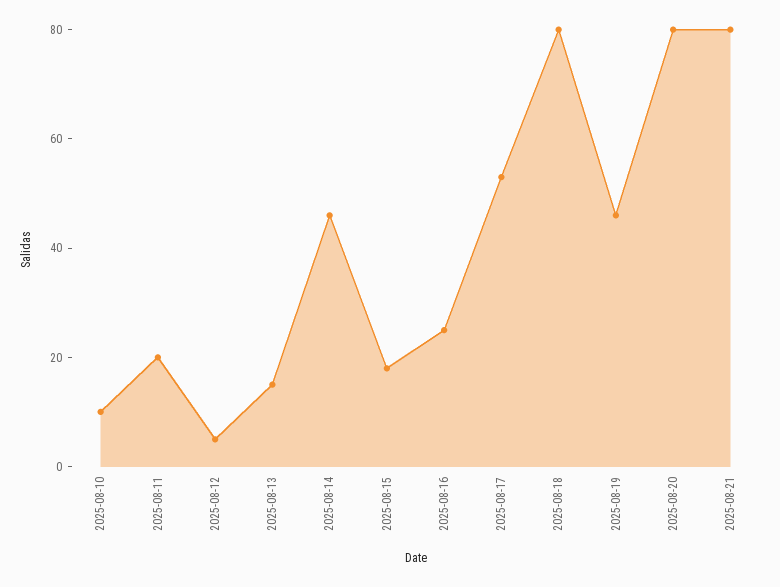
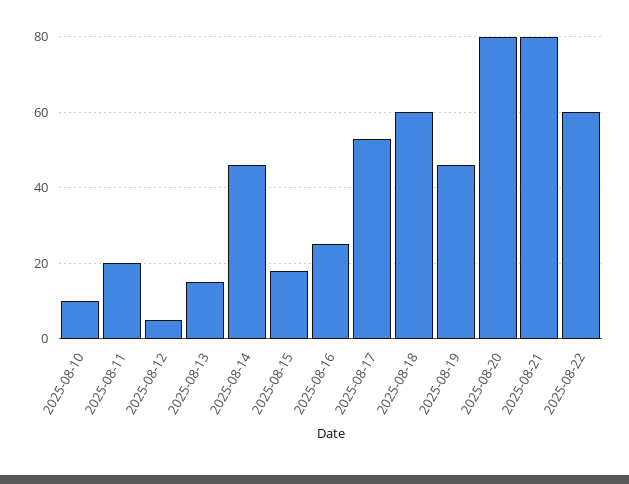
2025-08-18: 80 -> 60
2025-08-22: none -> 60

